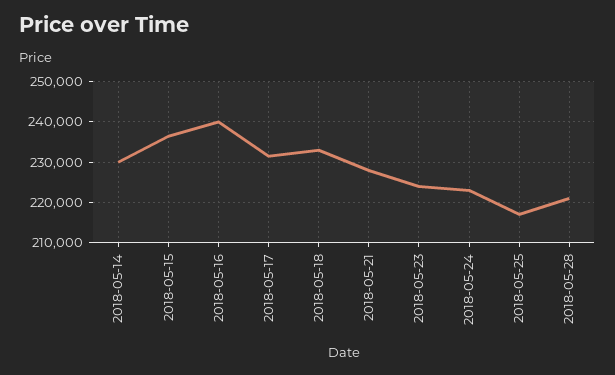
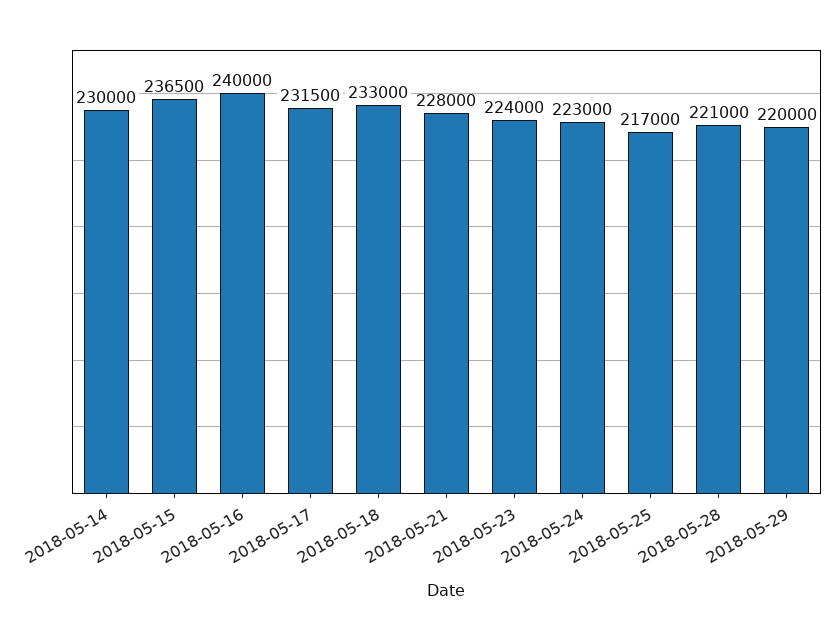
2018-05-29: none -> 220000

